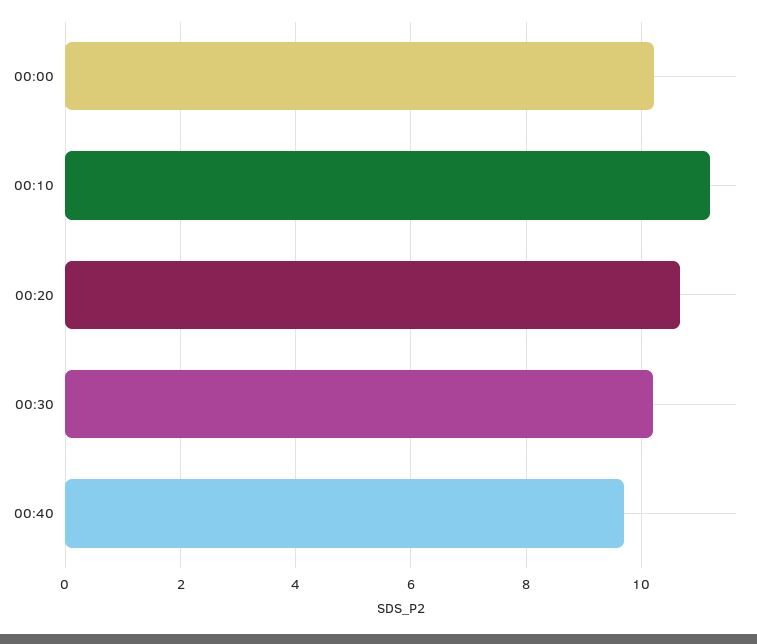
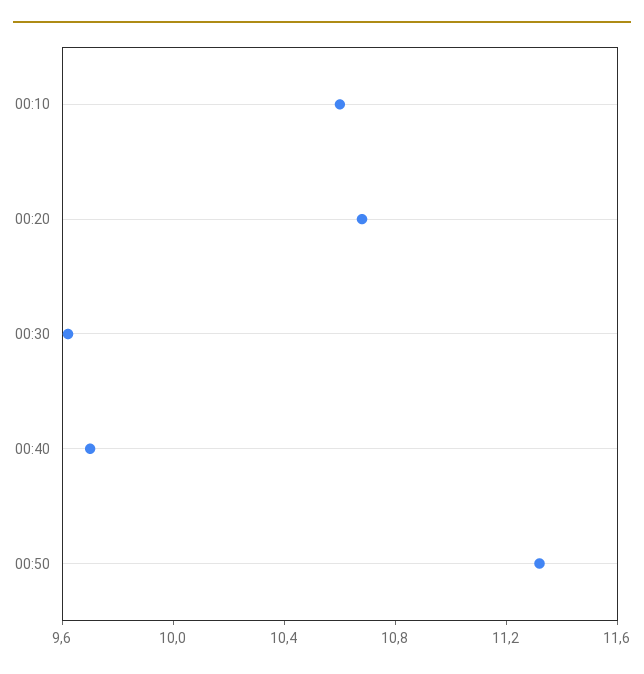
00:00: 10.2 -> none
00:10: 11.2 -> 10.6
00:30: 10.2 -> 9.6
00:50: none -> 11.3

